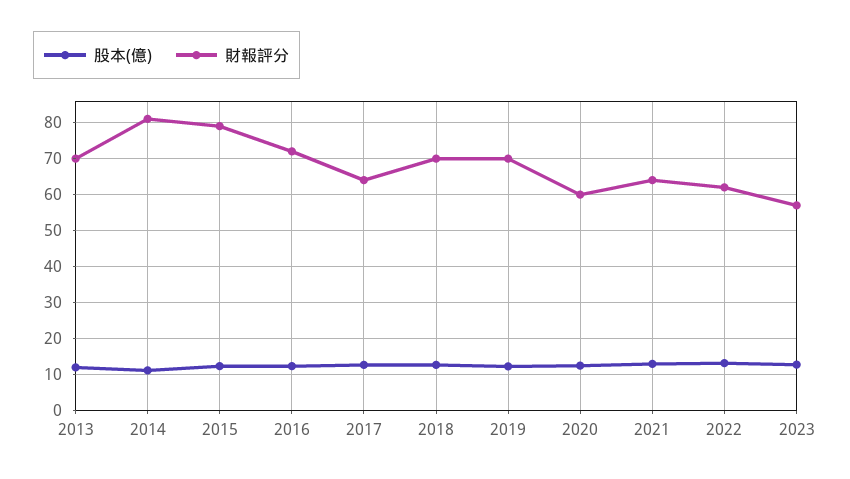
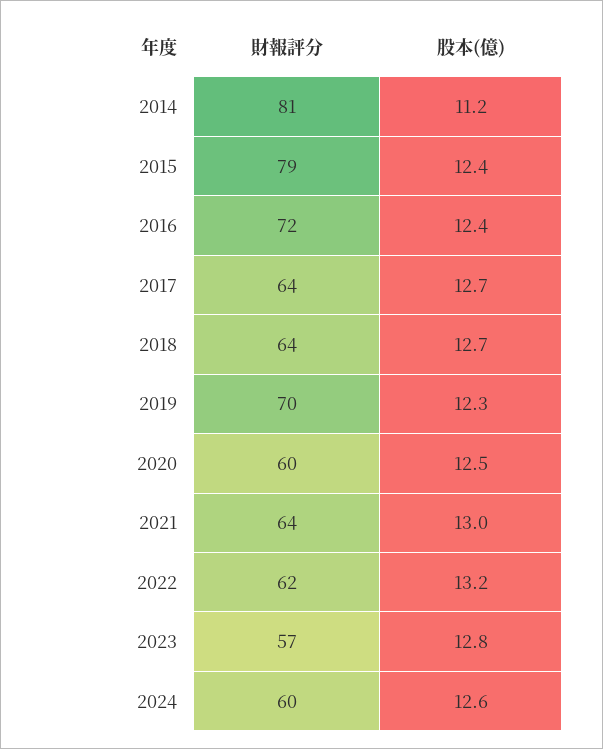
股本(億), 2013: 12 -> none
財報評分, 2013: 70 -> none
財報評分, 2018: 70 -> 64
財報評分, 2024: none -> 60
股本(億), 2024: none -> 12.6

